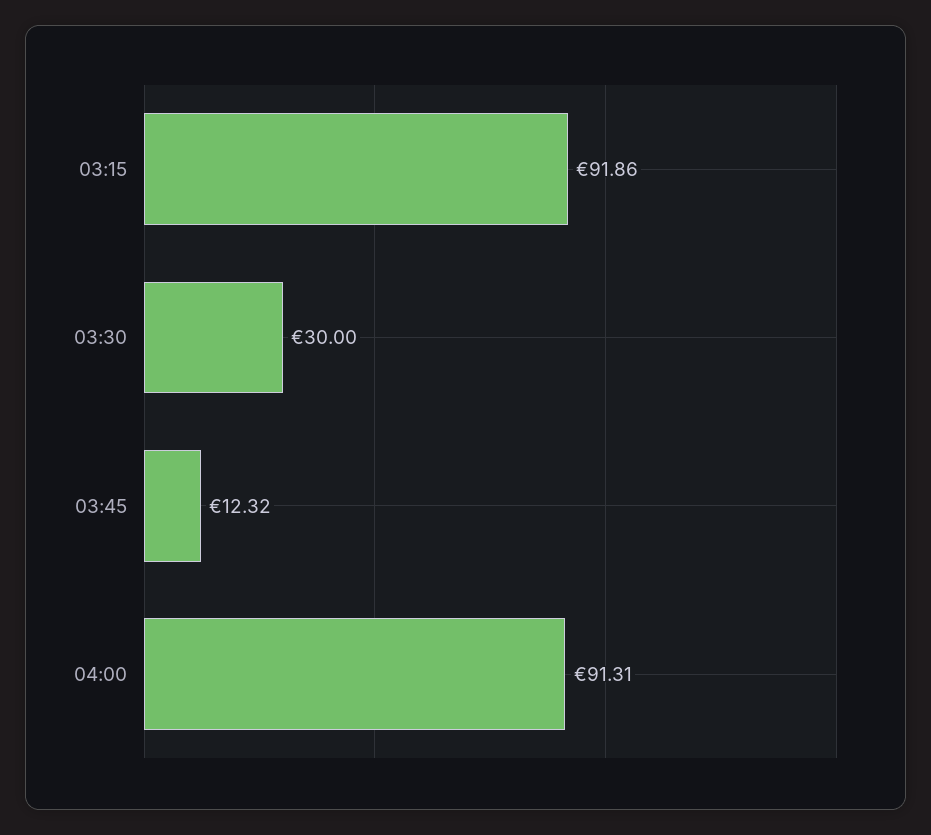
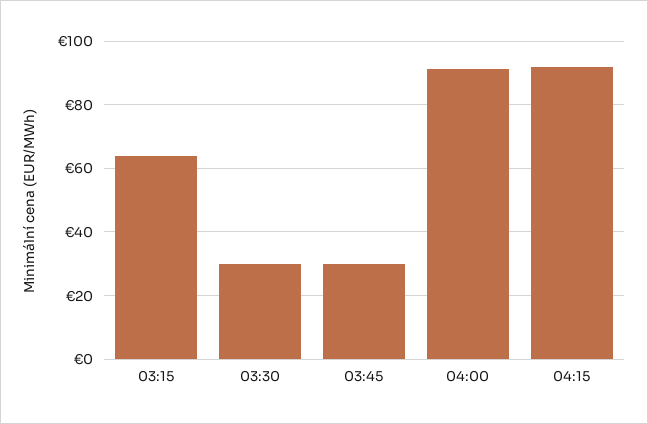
03:15: 91.86 -> 64
03:45: 12.32 -> 30
04:15: none -> 92

